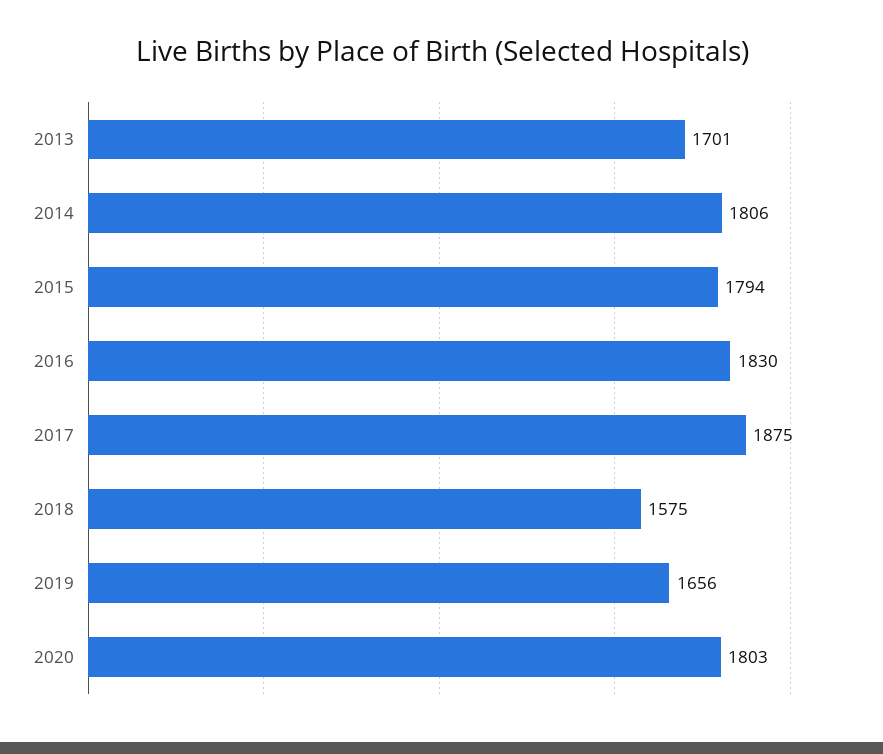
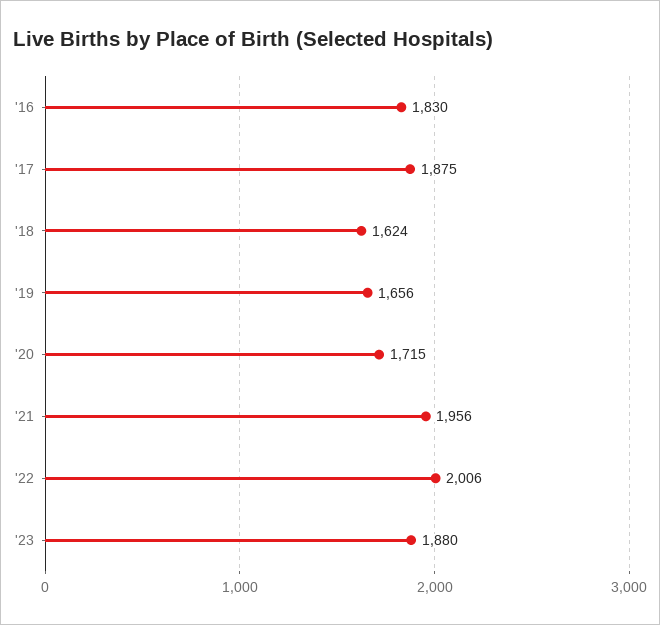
2013: 1701 -> none
2014: 1806 -> none
2015: 1794 -> none
2018: 1575 -> 1624
2020: 1803 -> 1715
'21: none -> 1956
'22: none -> 2006
'23: none -> 1880

